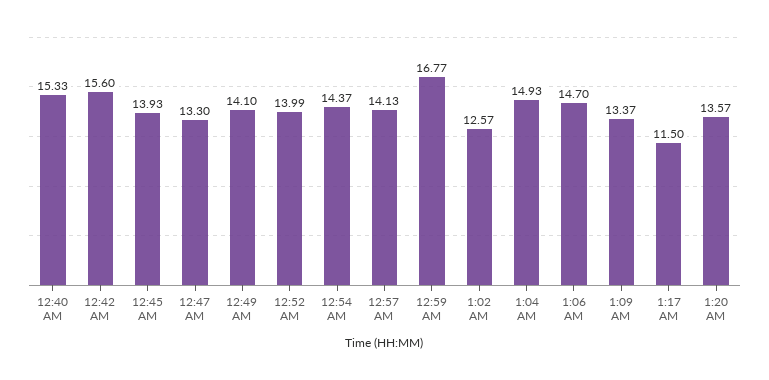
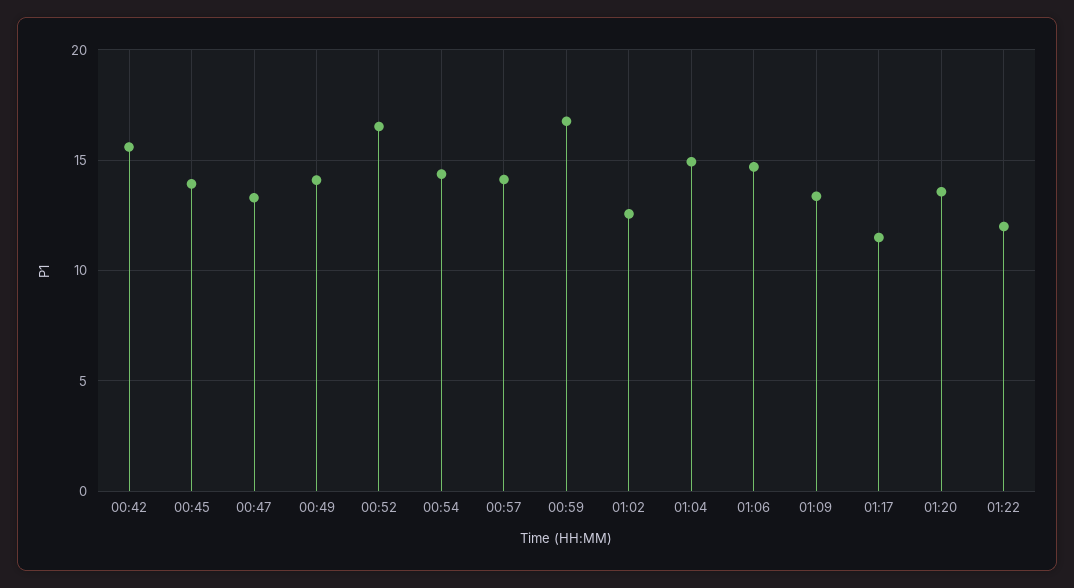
12:40 AM: 15.33 -> none
12:52 AM: 13.99 -> 16.5
01:22: none -> 12

